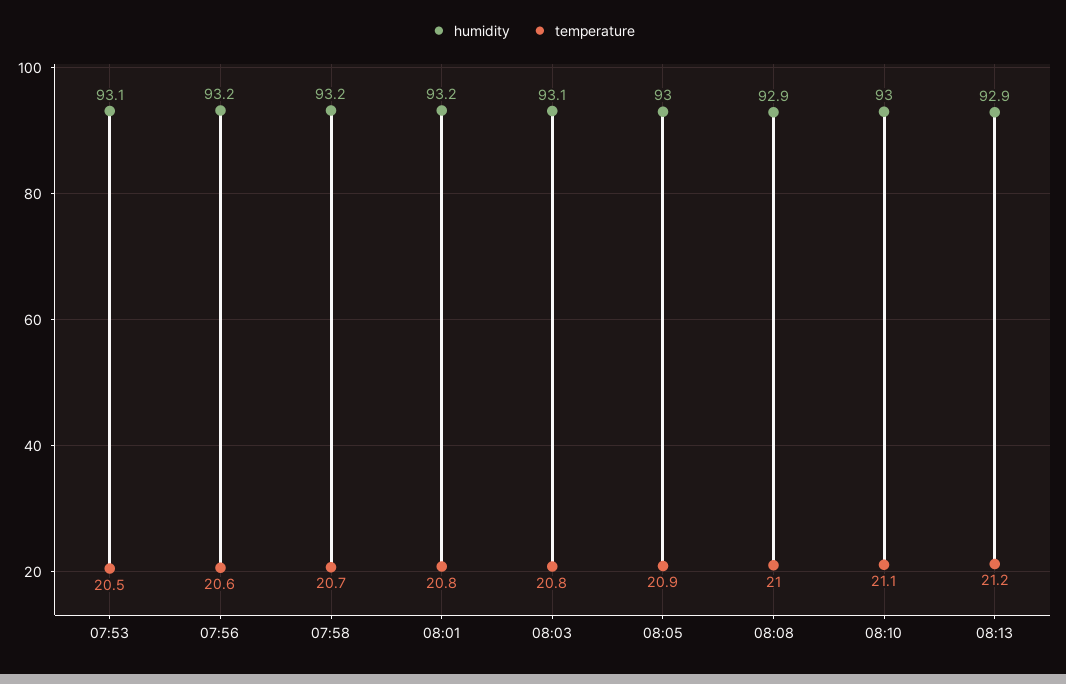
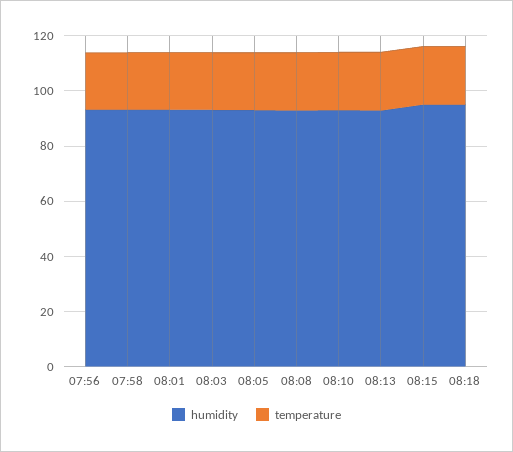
humidity, 07:53: 93.1 -> none
temperature, 07:53: 20.5 -> none
humidity, 08:15: none -> 95
temperature, 08:15: none -> 20
humidity, 08:18: none -> 95
temperature, 08:18: none -> 20

